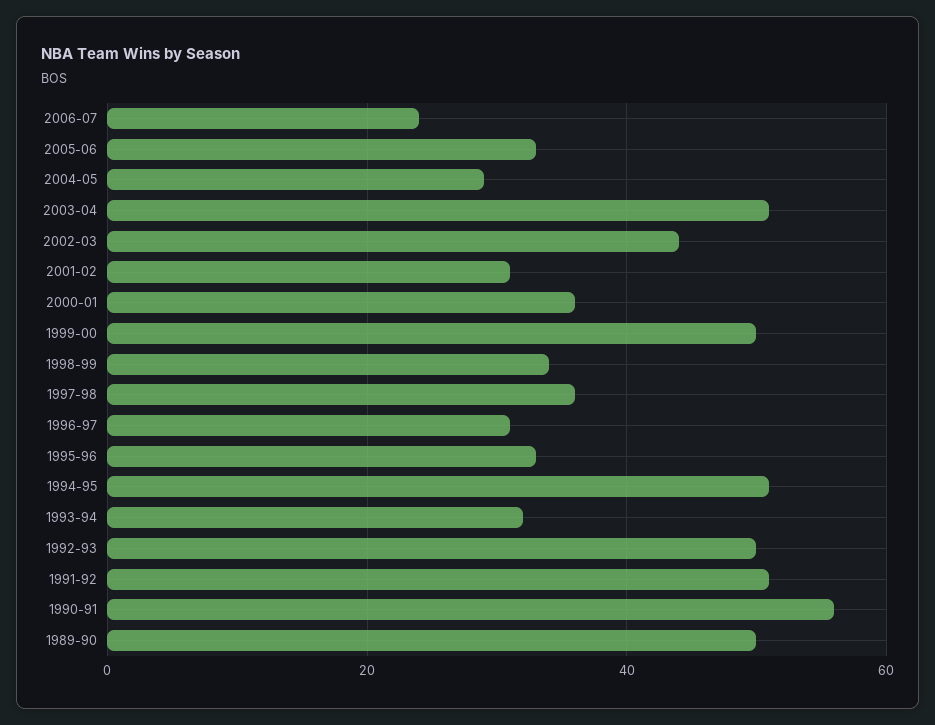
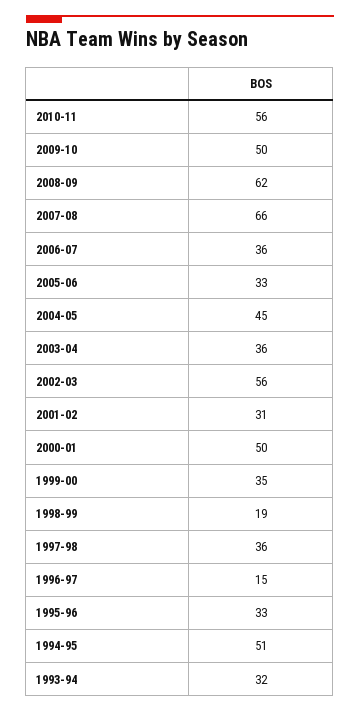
2006-07: 25 -> 36
2004-05: 30 -> 45
2003-04: 50 -> 36
2002-03: 45 -> 56
2000-01: 35 -> 50
1999-00: 50 -> 35
1998-99: 35 -> 19
1996-97: 30 -> 15
1992-93: 50 -> none
1991-92: 50 -> none
1990-91: 55 -> none
1989-90: 50 -> none
2010-11: none -> 56
2009-10: none -> 50
2008-09: none -> 62
2007-08: none -> 66

